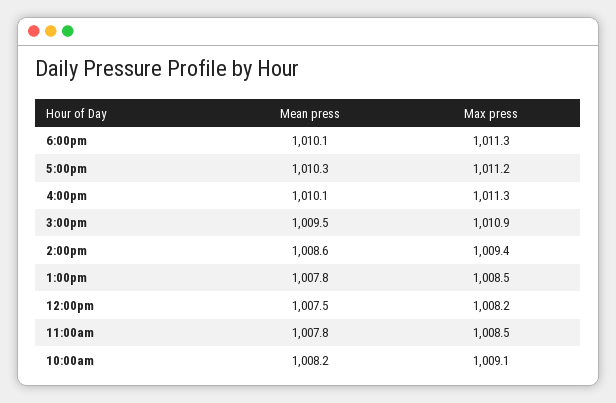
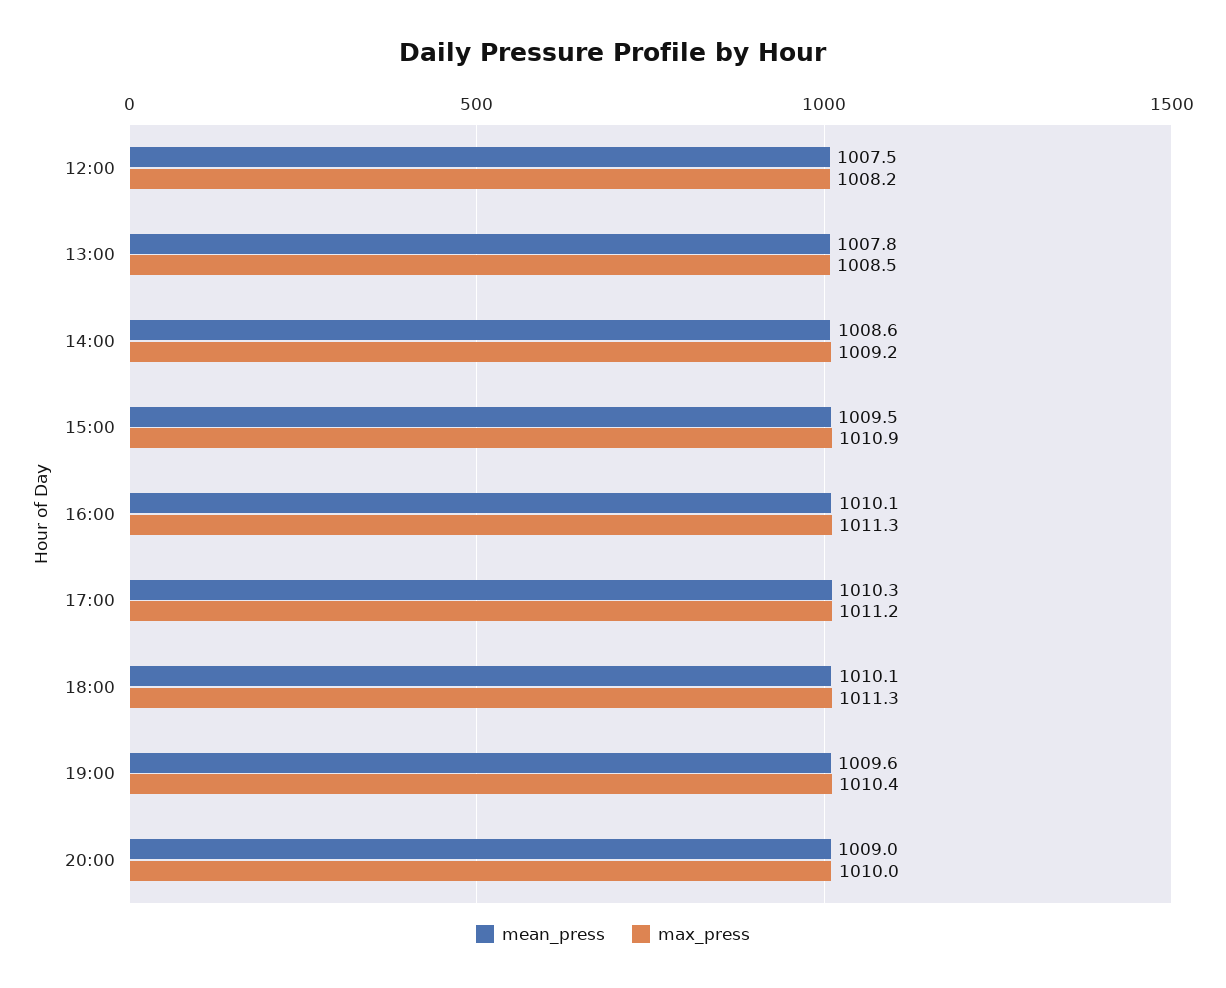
Max press, 2:00pm: 1009.4 -> 1009.2
Mean press, 11:00am: 1007.8 -> none
Max press, 11:00am: 1008.5 -> none
Mean press, 10:00am: 1008.2 -> none
Max press, 10:00am: 1009.1 -> none
Mean press, 19:00: none -> 1009.6
Max press, 19:00: none -> 1010.4
Mean press, 20:00: none -> 1009
Max press, 20:00: none -> 1010

